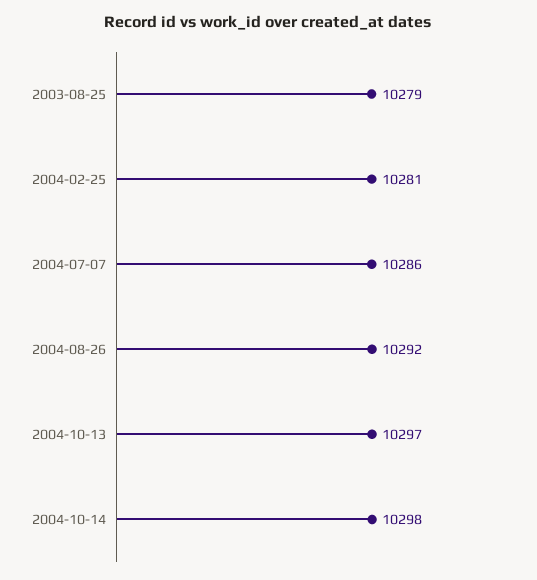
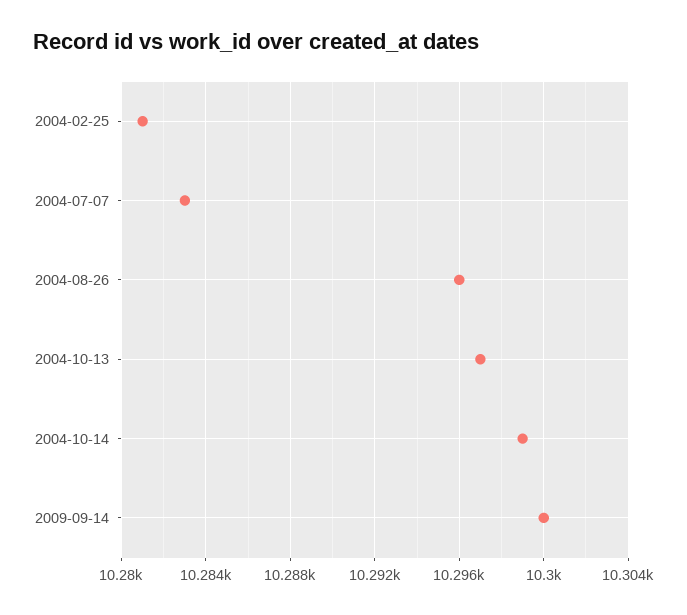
2003-08-25: 10279 -> none
2004-07-07: 10286 -> 10283
2004-08-26: 10292 -> 10296
2004-10-14: 10298 -> 10299
2009-09-14: none -> 10300

